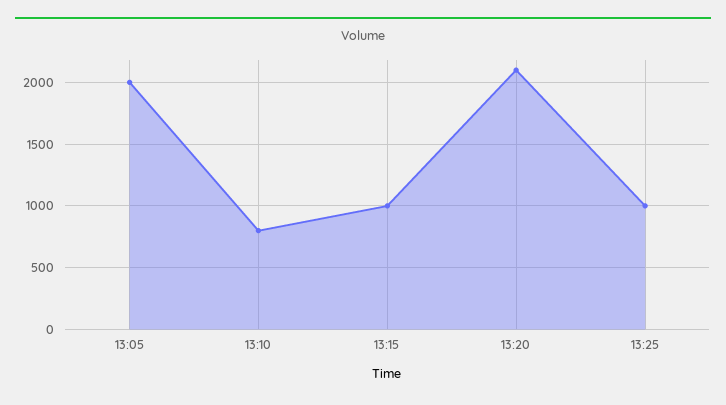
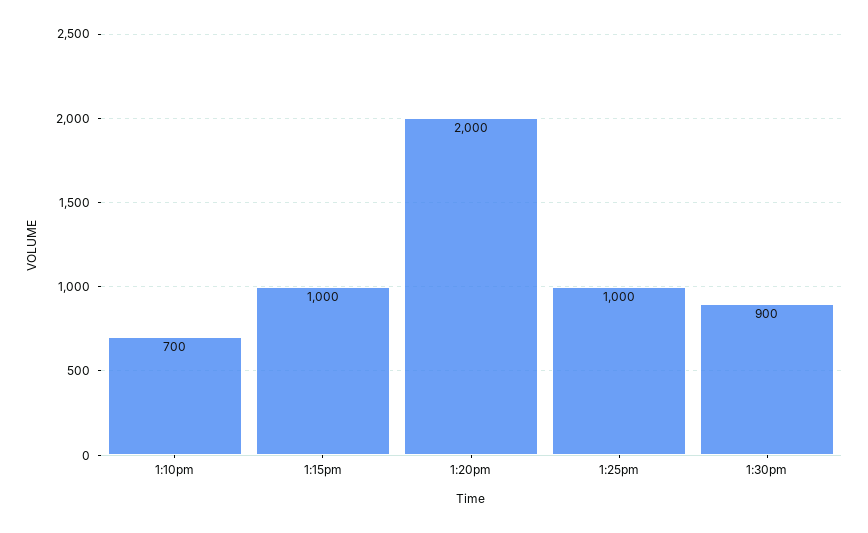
13:05: 2000 -> none
13:10: 800 -> 700
13:20: 2100 -> 2000
1:30pm: none -> 900

